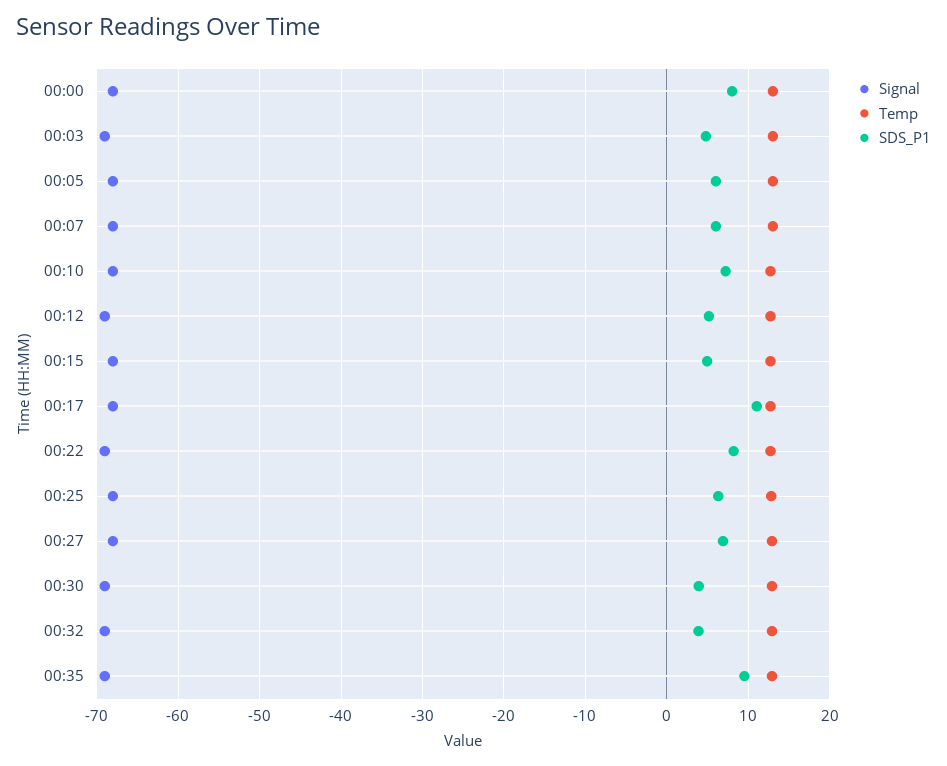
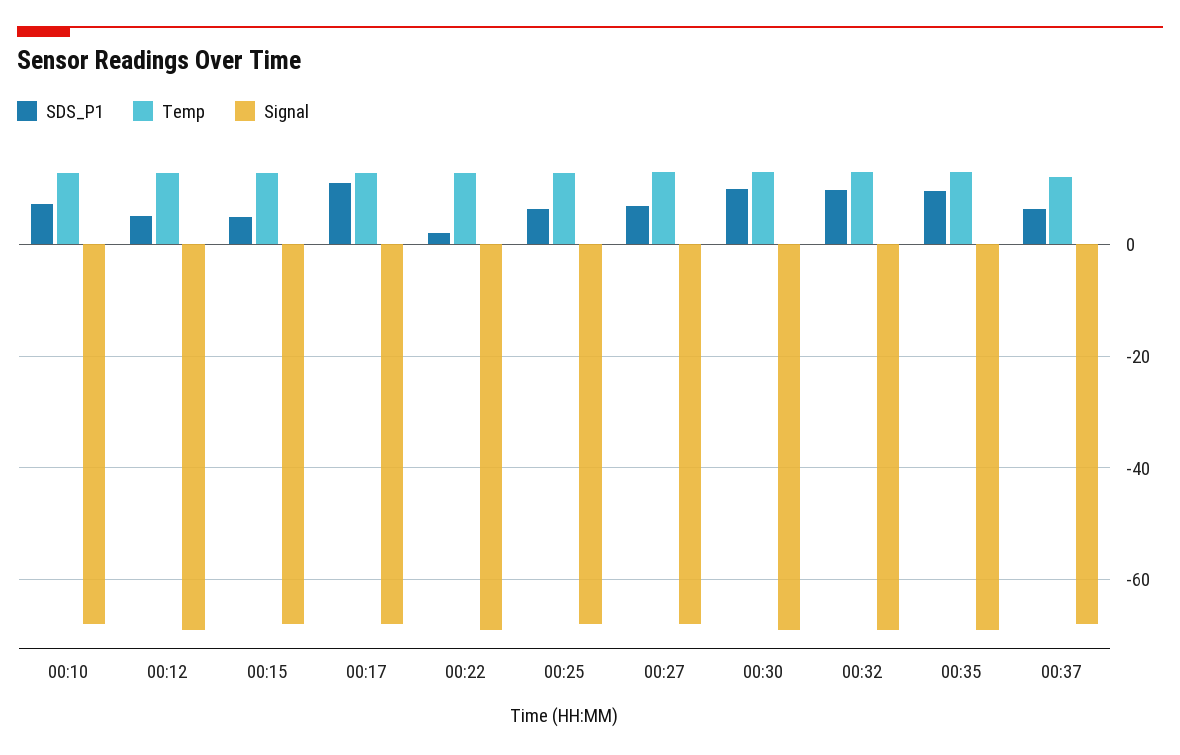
Signal, 00:00: -68 -> none
Temp, 00:00: 13 -> none
SDS_P1, 00:00: 8 -> none
Signal, 00:03: -69 -> none
Temp, 00:03: 13 -> none
SDS_P1, 00:03: 5 -> none
Signal, 00:05: -68 -> none
Temp, 00:05: 13 -> none
SDS_P1, 00:05: 6 -> none
Signal, 00:07: -68 -> none
Temp, 00:07: 13 -> none
SDS_P1, 00:07: 6 -> none
SDS_P1, 00:22: 8 -> 2
SDS_P1, 00:30: 4 -> 10
SDS_P1, 00:32: 4 -> 10
SDS_P1, 00:37: none -> 6
Temp, 00:37: none -> 12
Signal, 00:37: none -> -68

